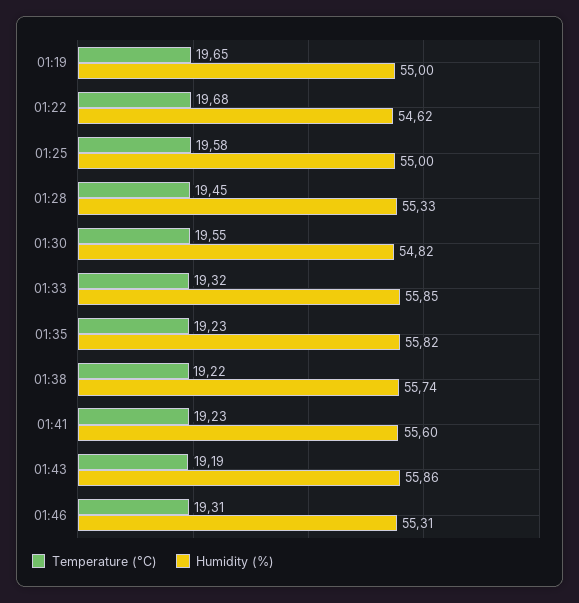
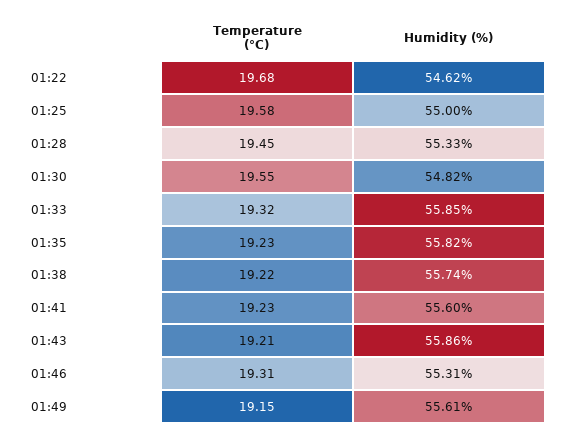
Temperature (°C), 01:19: 19.65 -> none
Humidity (%), 01:19: 55 -> none
Temperature (°C), 01:43: 19.19 -> 19.21
Temperature (°C), 01:49: none -> 19.15
Humidity (%), 01:49: none -> 55.61

